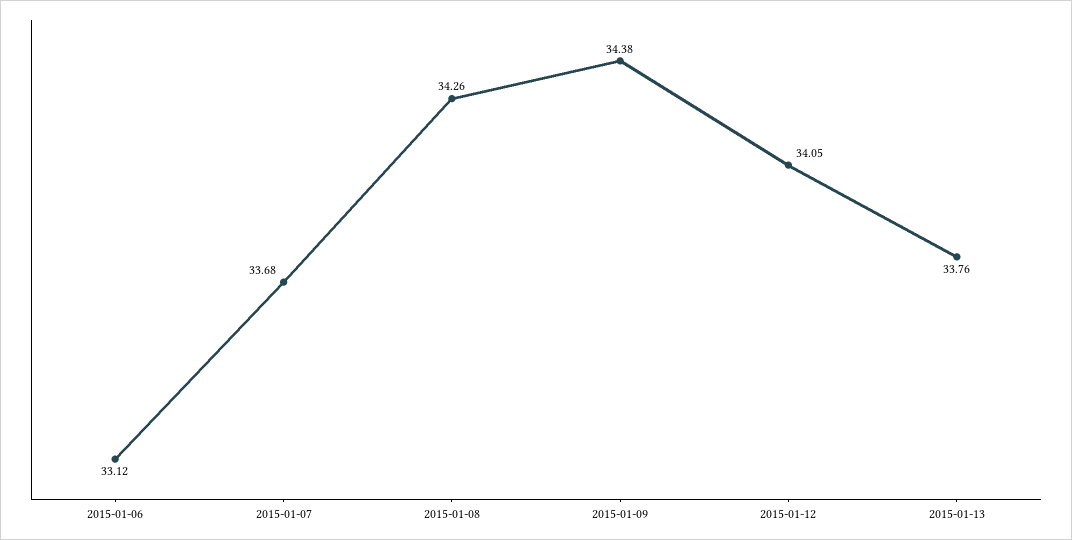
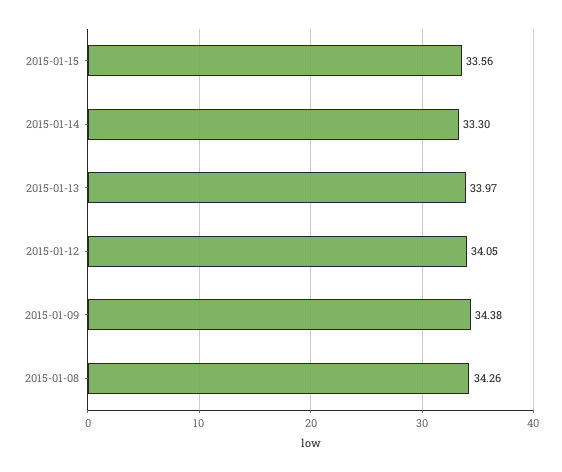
2015-01-06: 33.12 -> none
2015-01-07: 33.68 -> none
2015-01-13: 33.76 -> 33.97
2015-01-15: none -> 33.56
2015-01-14: none -> 33.3

